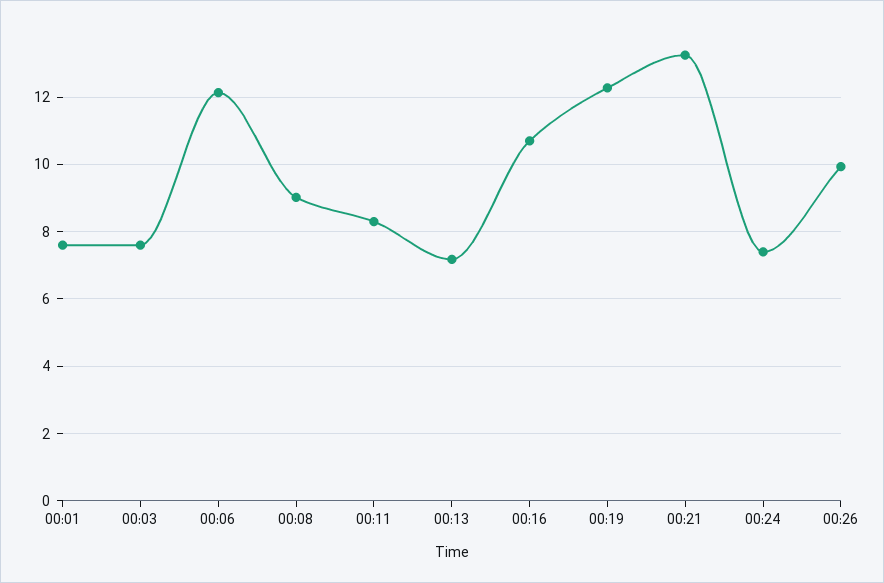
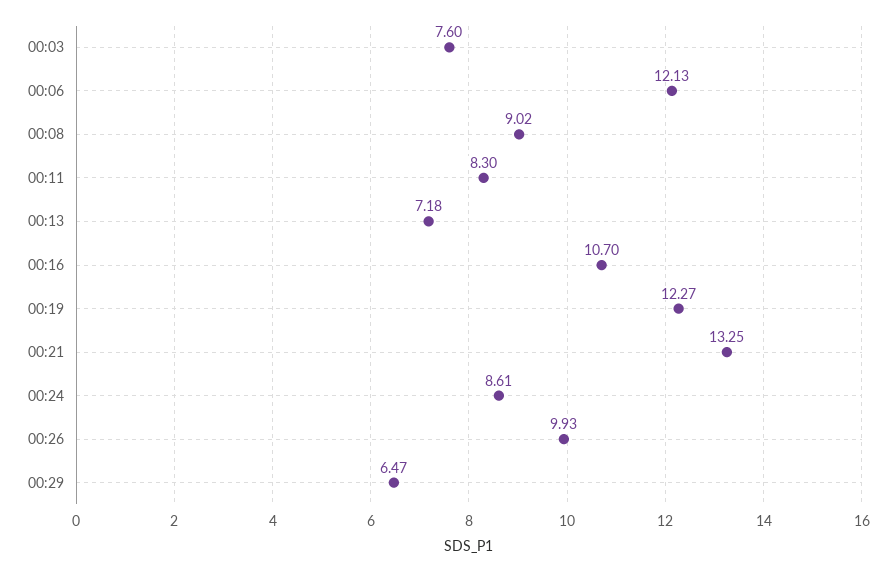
00:01: 7.6 -> none
00:24: 7.4 -> 8.61
00:29: none -> 6.47

